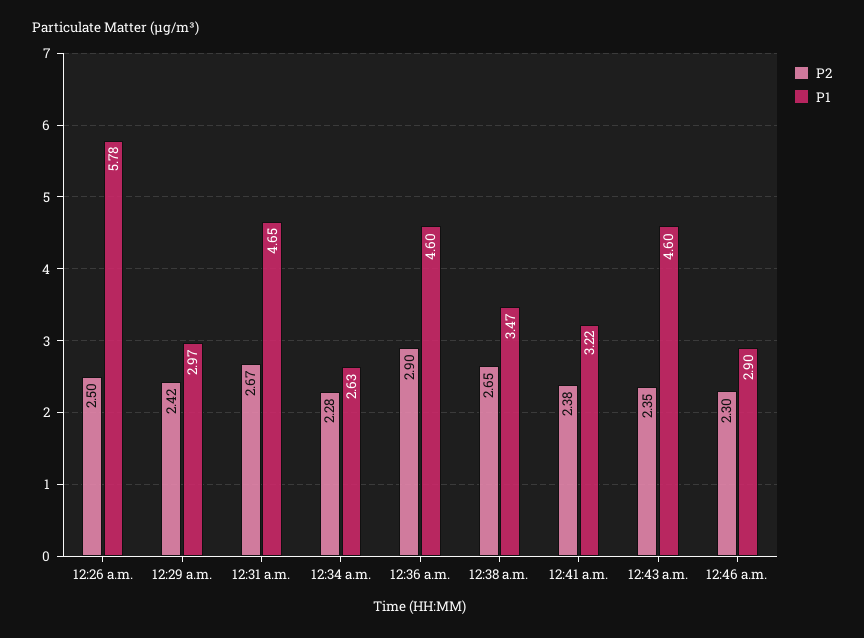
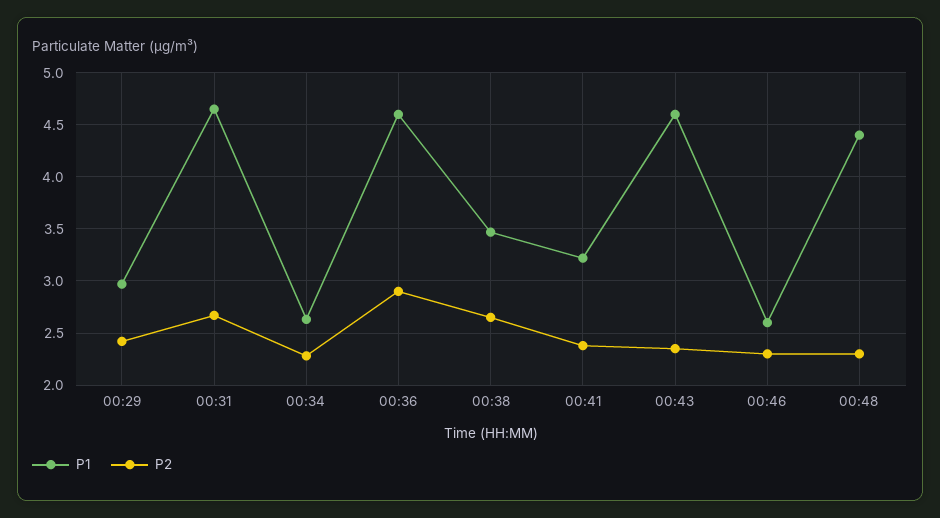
P2, 12:26 a.m.: 2.5 -> none
P1, 12:26 a.m.: 5.78 -> none
P1, 12:46 a.m.: 2.9 -> 2.6
P1, 00:48: none -> 4.4
P2, 00:48: none -> 2.3

